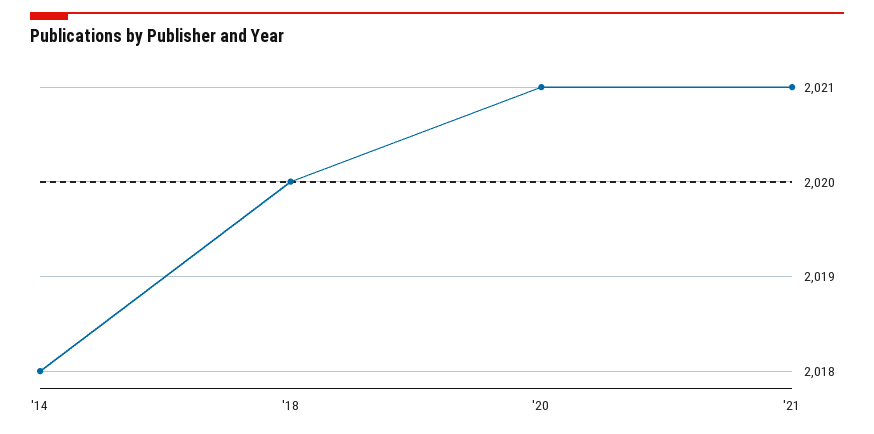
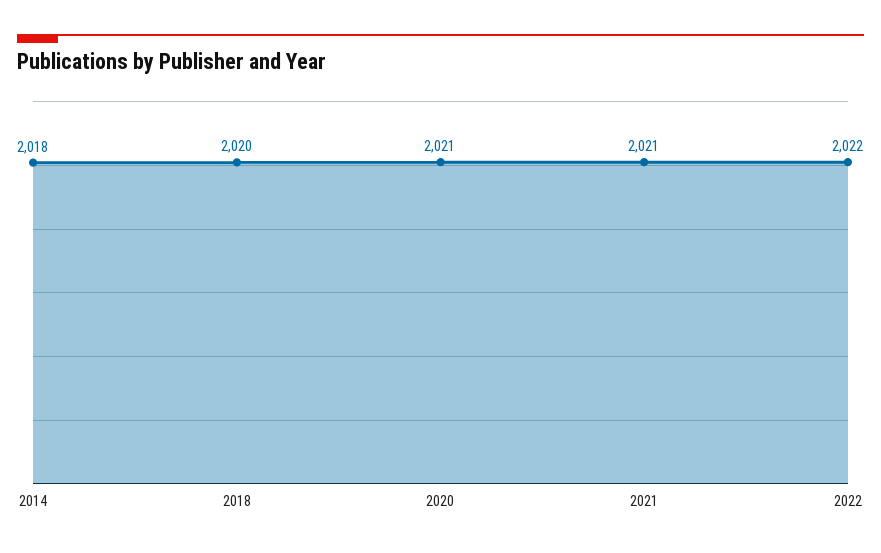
2022: none -> 2022

